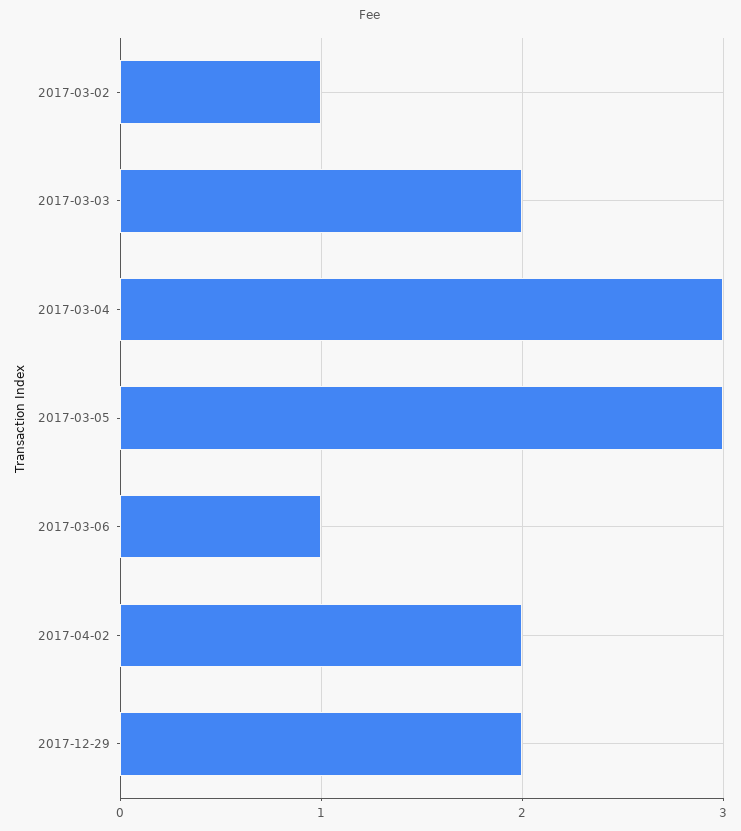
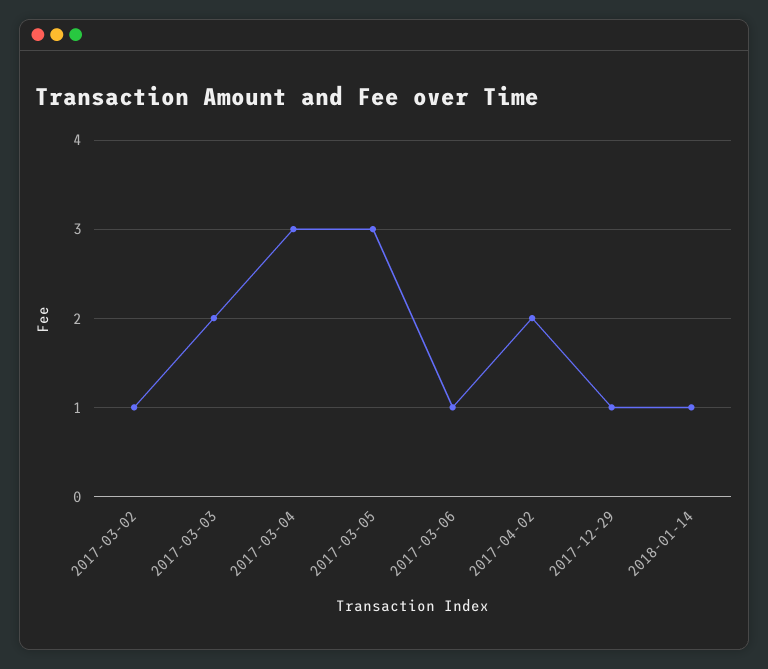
2017-12-29: 2 -> 1
2018-01-14: none -> 1

